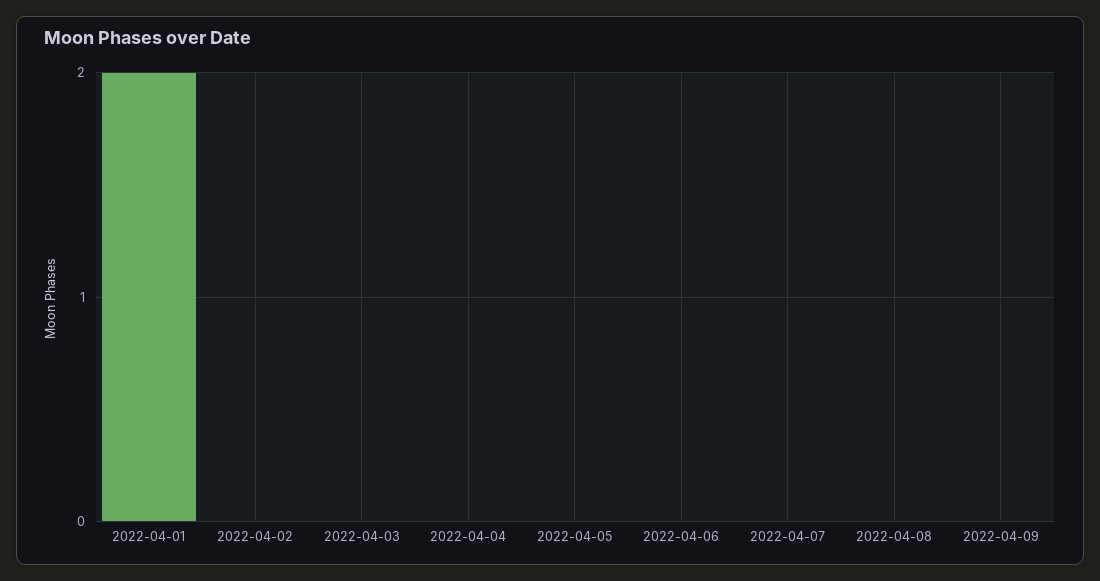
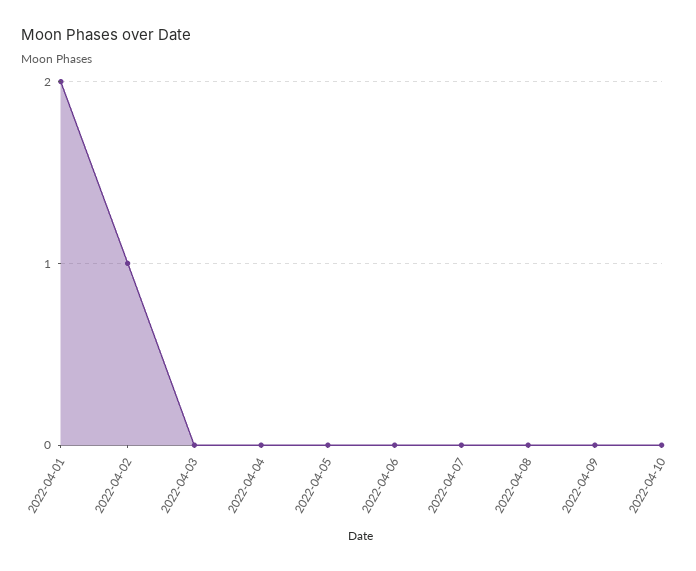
2022-04-02: 0 -> 1
2022-04-10: none -> 0

